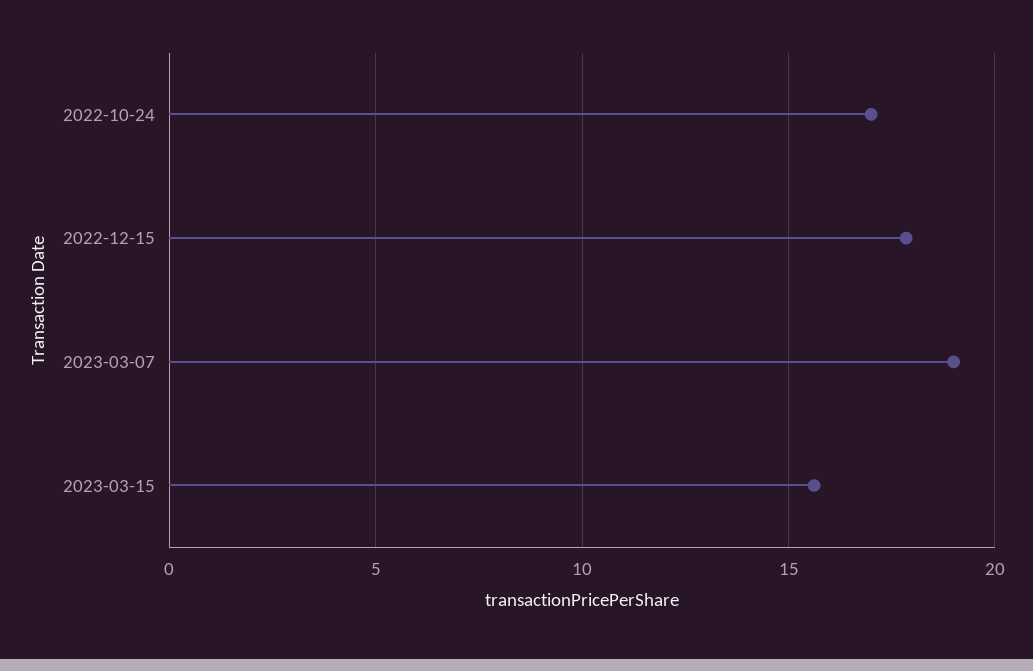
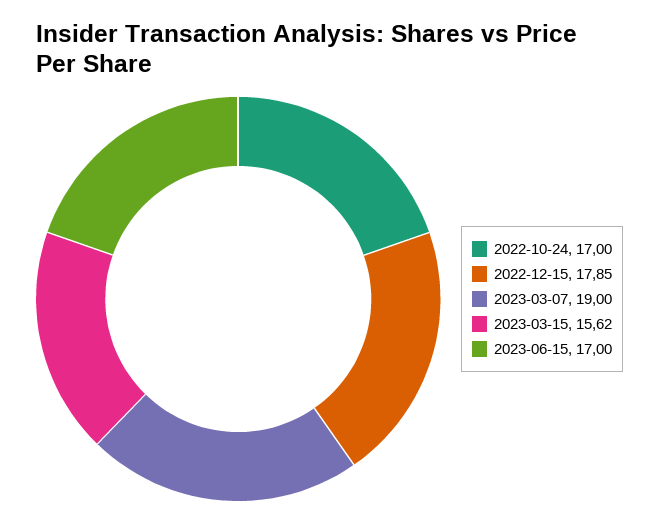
2023-06-15: none -> 17

